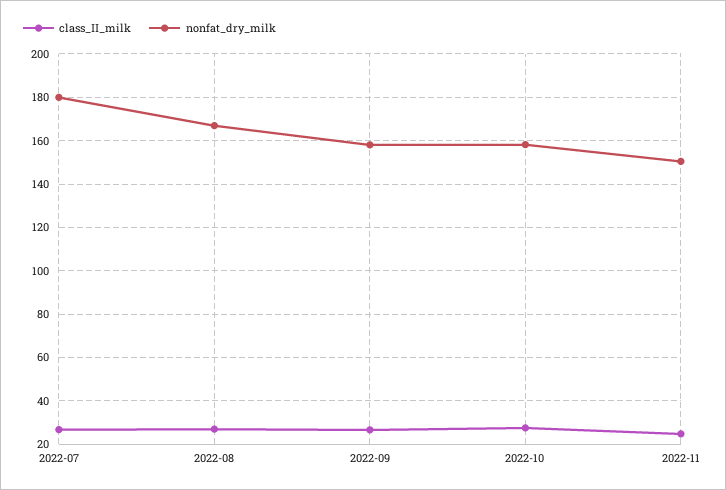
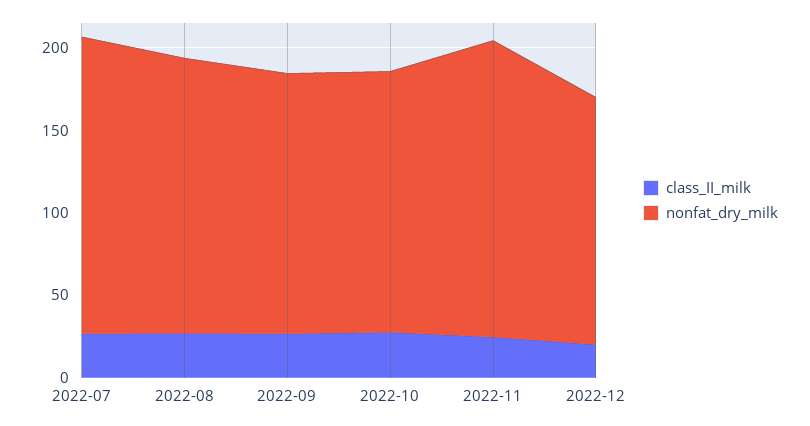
nonfat_dry_milk, 2022-11: 150 -> 180
class_II_milk, 2022-12: none -> 20
nonfat_dry_milk, 2022-12: none -> 150

